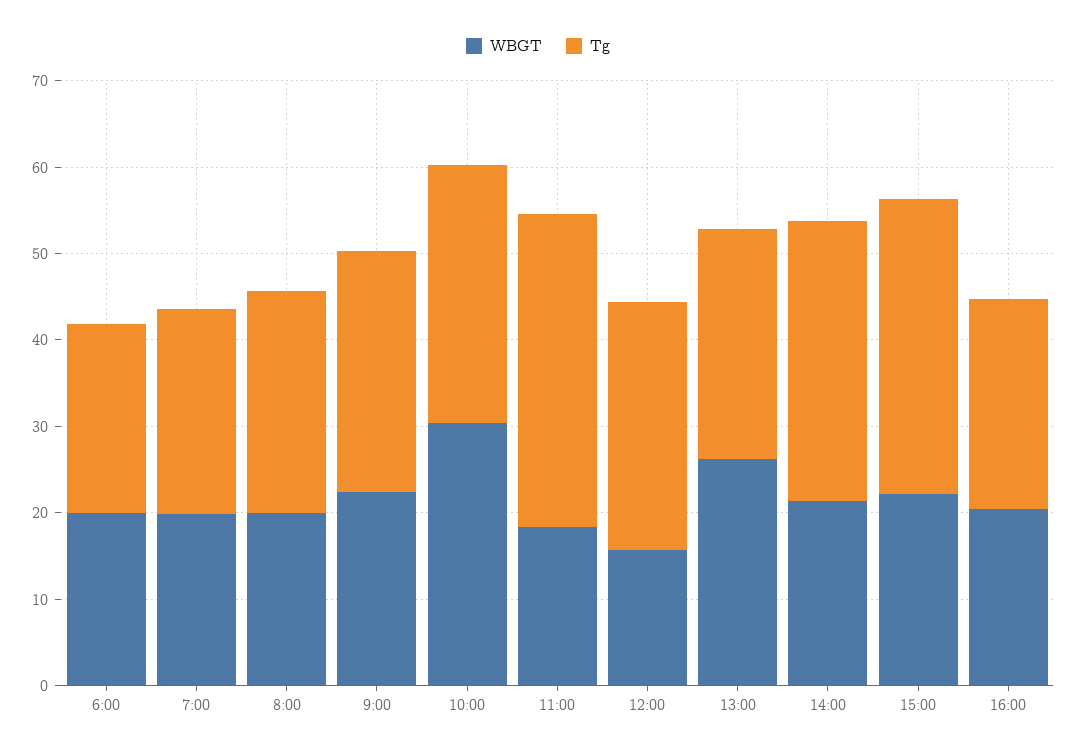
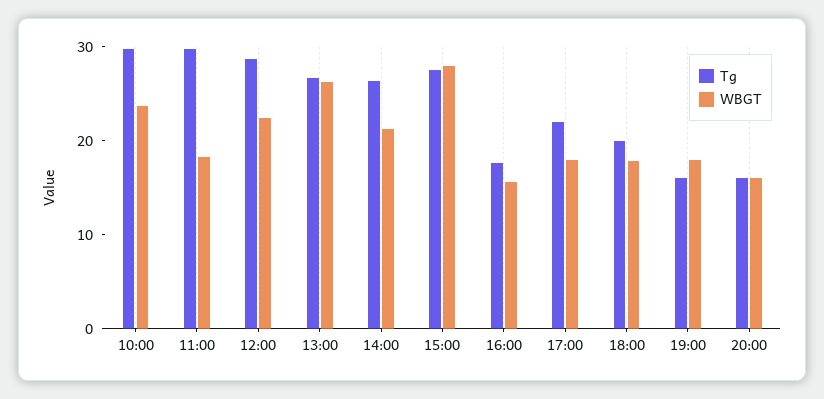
WBGT, 6:00: 20 -> none
Tg, 6:00: 22 -> none
WBGT, 7:00: 20 -> none
Tg, 7:00: 24 -> none
WBGT, 8:00: 20 -> none
Tg, 8:00: 26 -> none
WBGT, 9:00: 22 -> none
Tg, 9:00: 28 -> none
WBGT, 10:00: 30 -> 24
Tg, 11:00: 36 -> 30
WBGT, 12:00: 16 -> 22
Tg, 14:00: 32 -> 26
WBGT, 15:00: 22 -> 28
Tg, 15:00: 34 -> 28
WBGT, 16:00: 20 -> 16
Tg, 16:00: 24 -> 18
Tg, 17:00: none -> 22
WBGT, 17:00: none -> 18
Tg, 18:00: none -> 20
WBGT, 18:00: none -> 18
Tg, 19:00: none -> 16
WBGT, 19:00: none -> 18
Tg, 20:00: none -> 16
WBGT, 20:00: none -> 16

